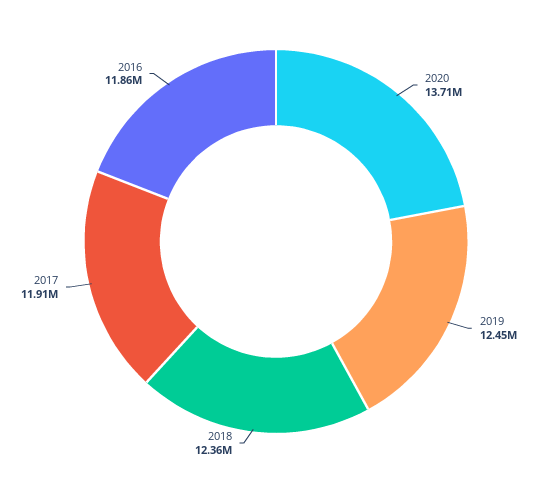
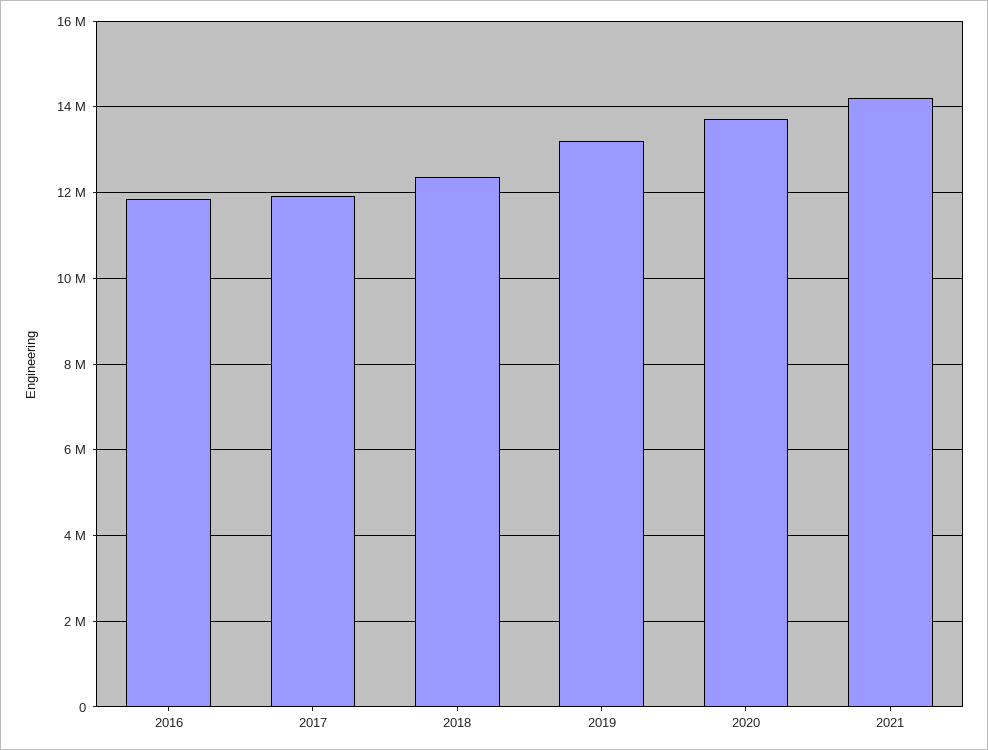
2019: 12450000 -> 13200000
2021: none -> 14200000

